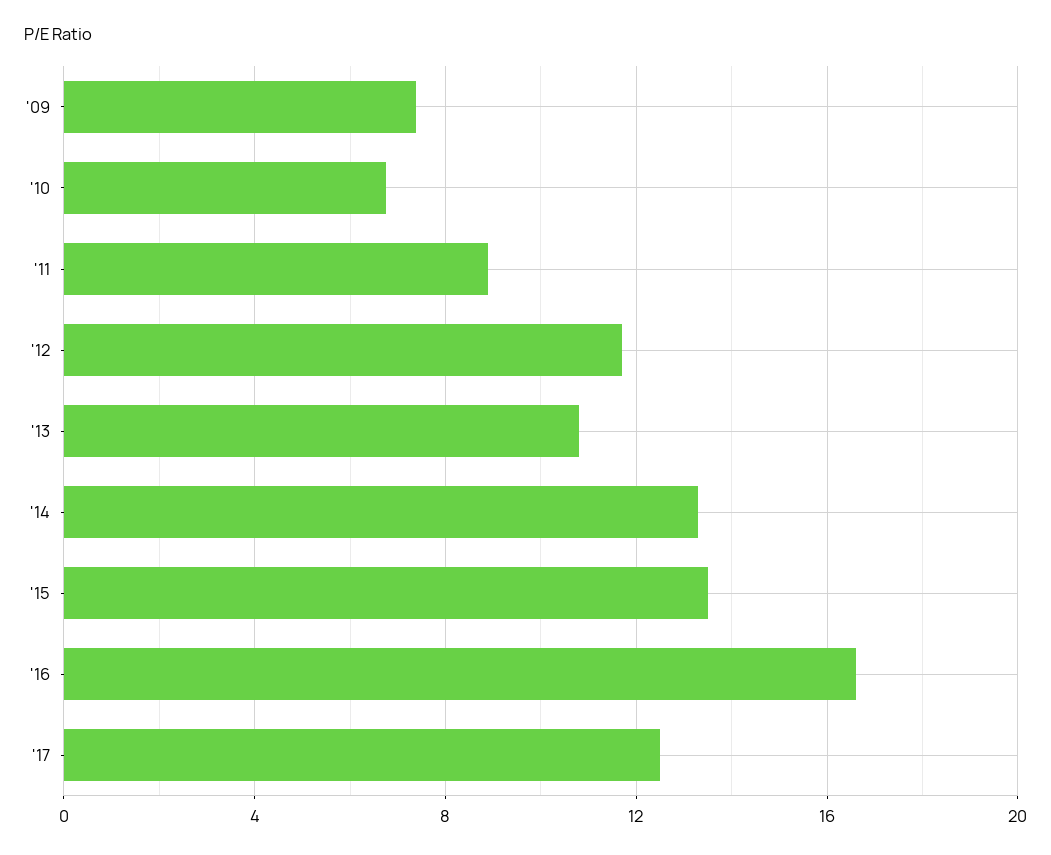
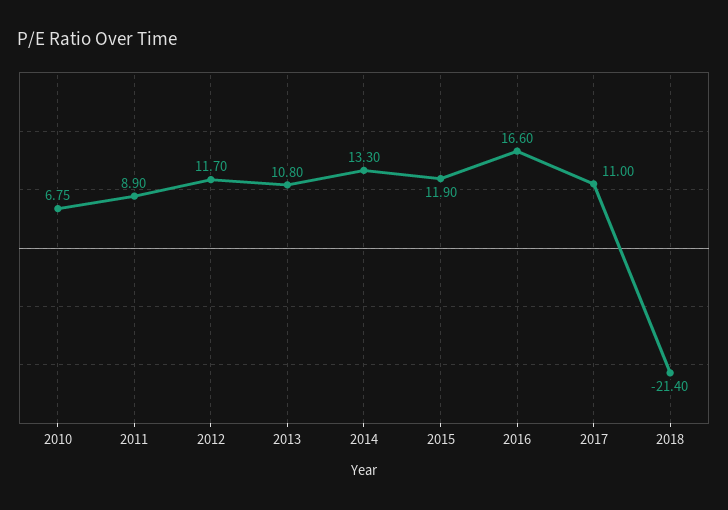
'09: 7.5 -> none
'15: 13.5 -> 11.9
'17: 12.5 -> 11
2018: none -> -21.4

